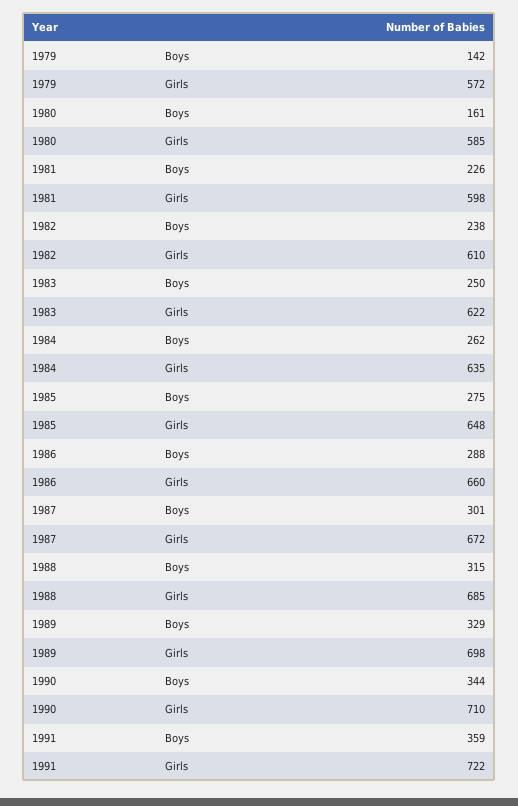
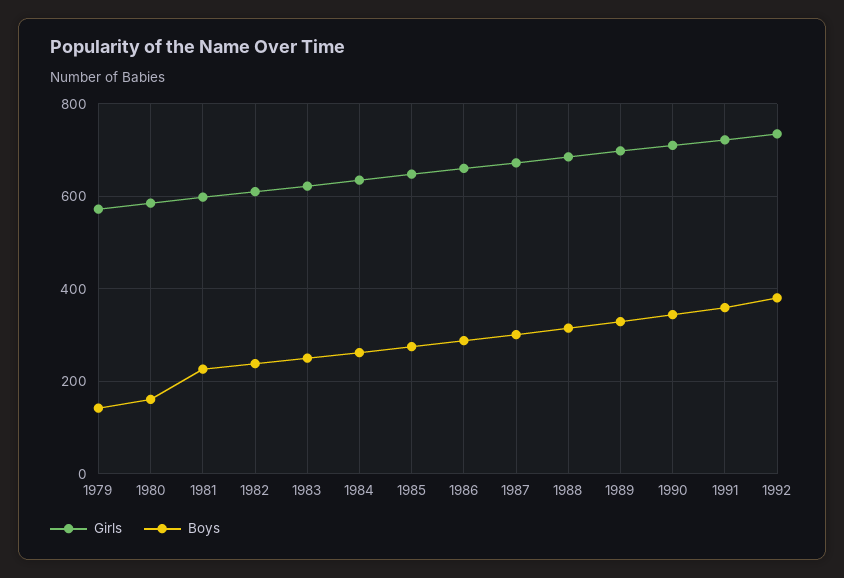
Girls, 1992: none -> 740
Boys, 1992: none -> 380

